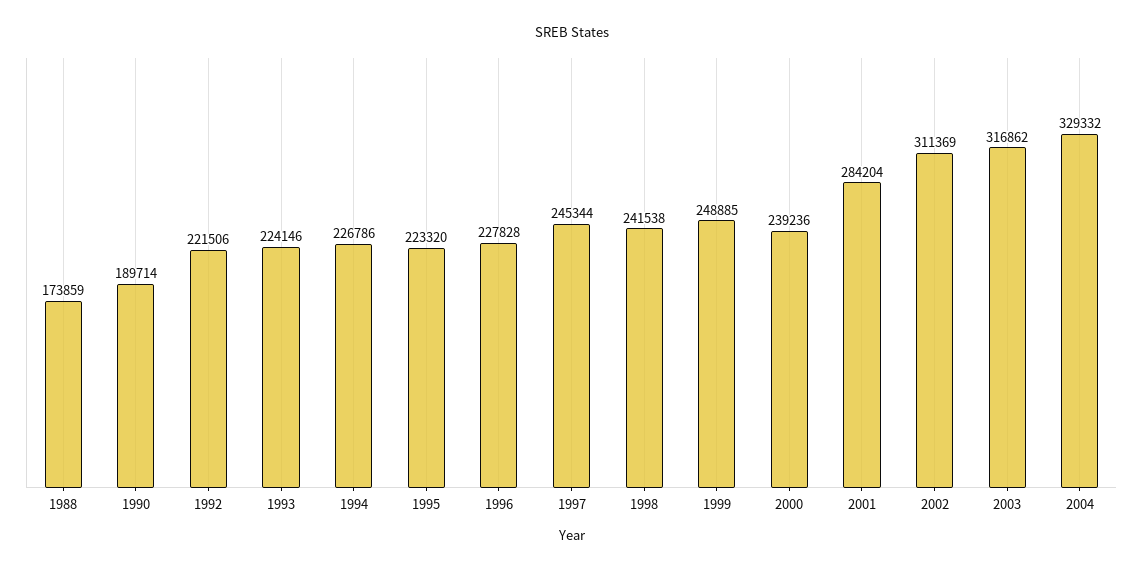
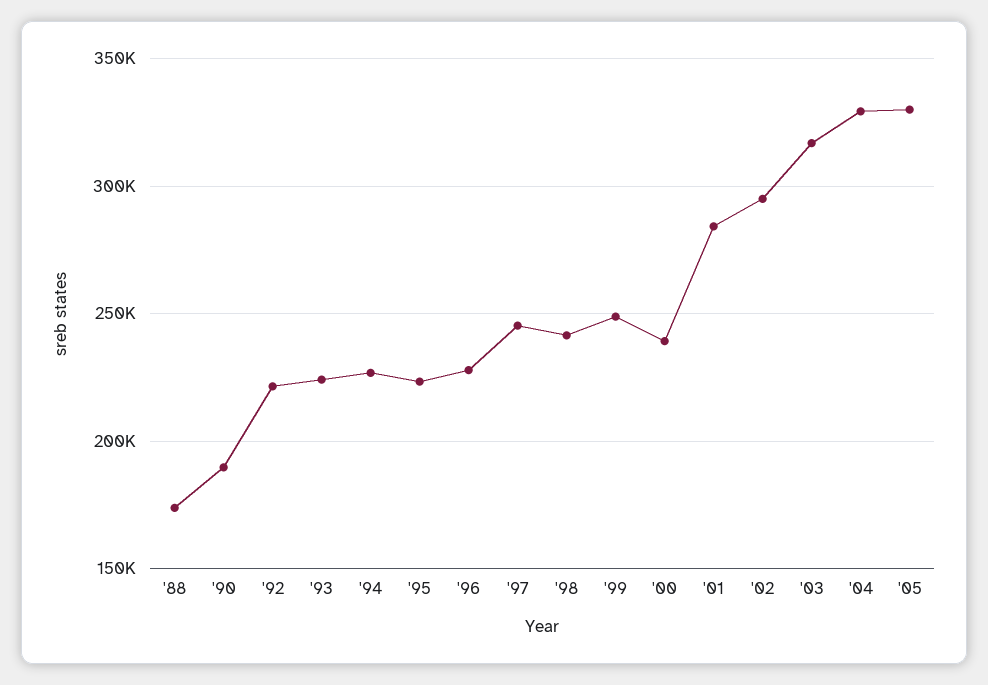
2002: 311369 -> 295000
'05: none -> 330000

